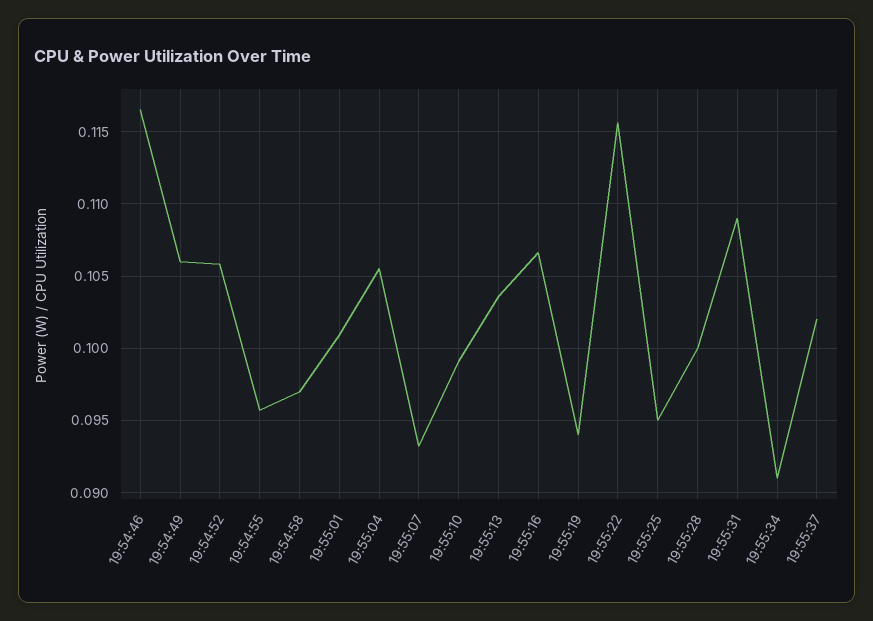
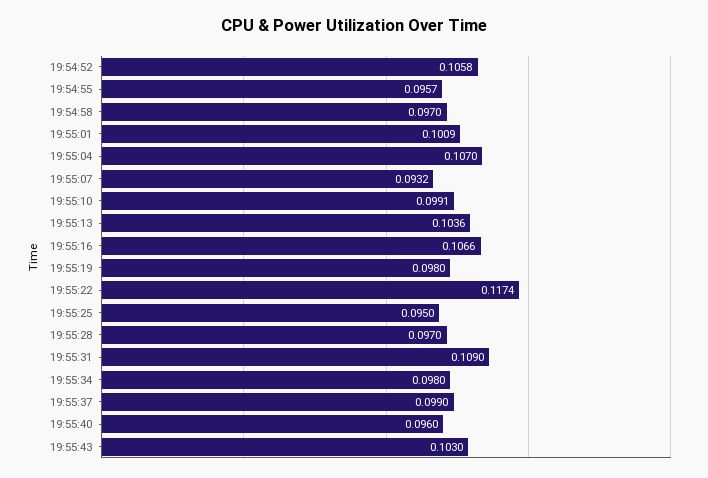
19:54:46: 0.1165 -> none
19:54:49: 0.106 -> none
19:55:04: 0.1055 -> 0.107
19:55:19: 0.094 -> 0.098
19:55:22: 0.1155 -> 0.1174
19:55:28: 0.1 -> 0.097
19:55:34: 0.091 -> 0.098
19:55:37: 0.102 -> 0.099
19:55:40: none -> 0.096
19:55:43: none -> 0.103

